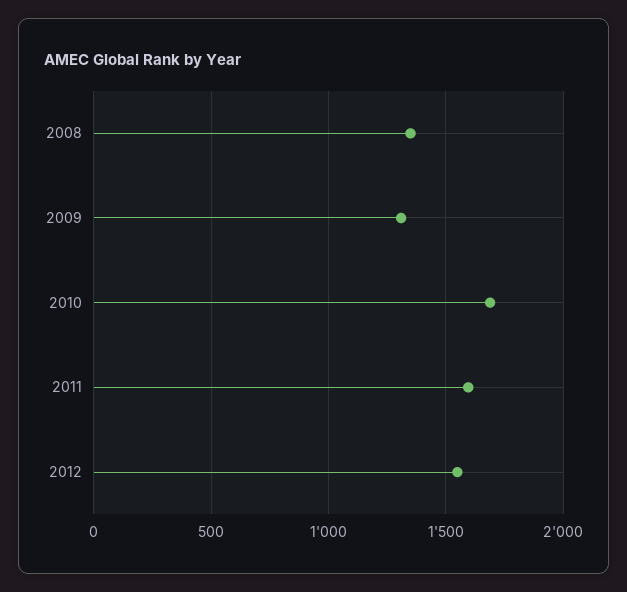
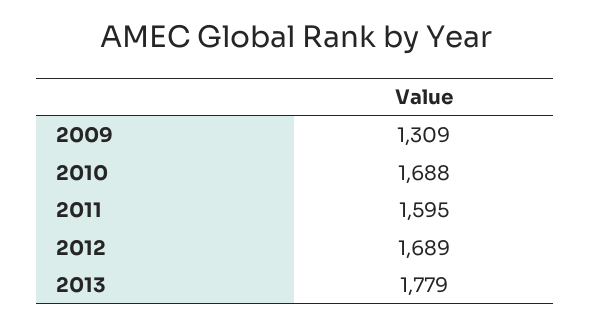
2008: 1350 -> none
2012: 1550 -> 1689
2013: none -> 1779

